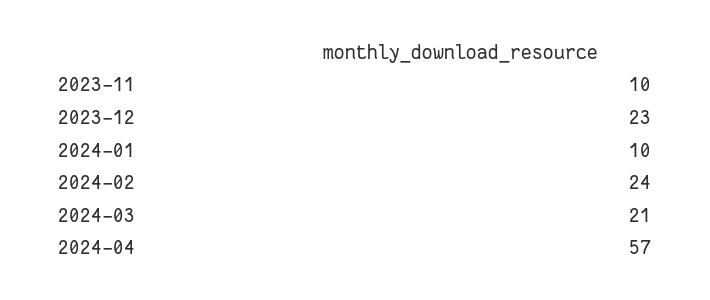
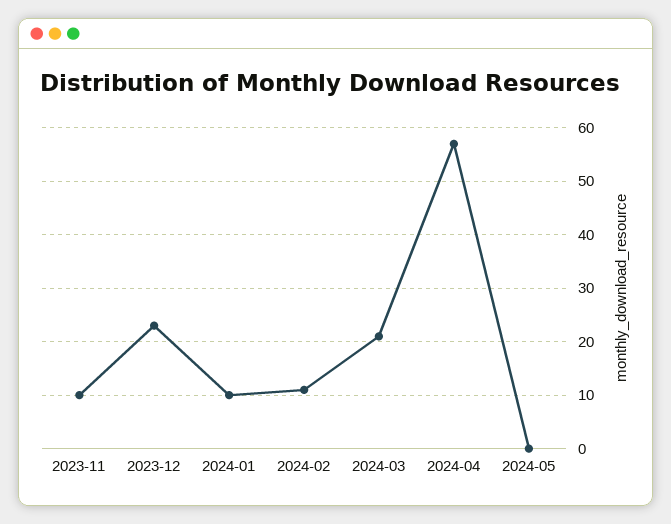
2024-02: 24 -> 10
2024-05: none -> 0

